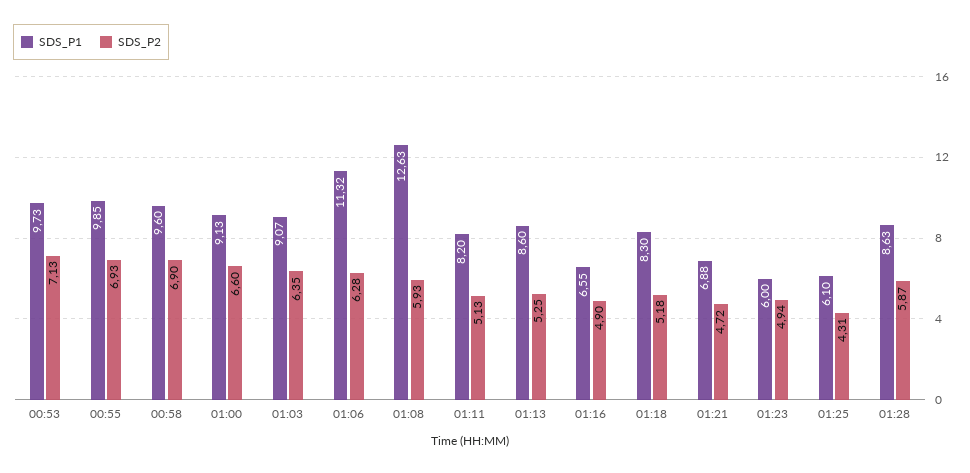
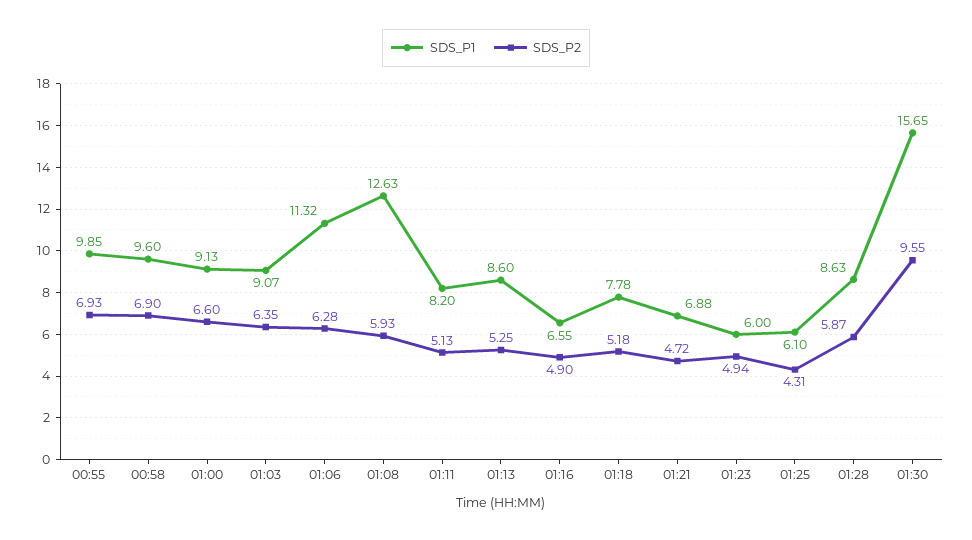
SDS_P1, 00:53: 9.73 -> none
SDS_P2, 00:53: 7.13 -> none
SDS_P1, 01:18: 8.3 -> 7.78
SDS_P1, 01:30: none -> 15.65
SDS_P2, 01:30: none -> 9.55

